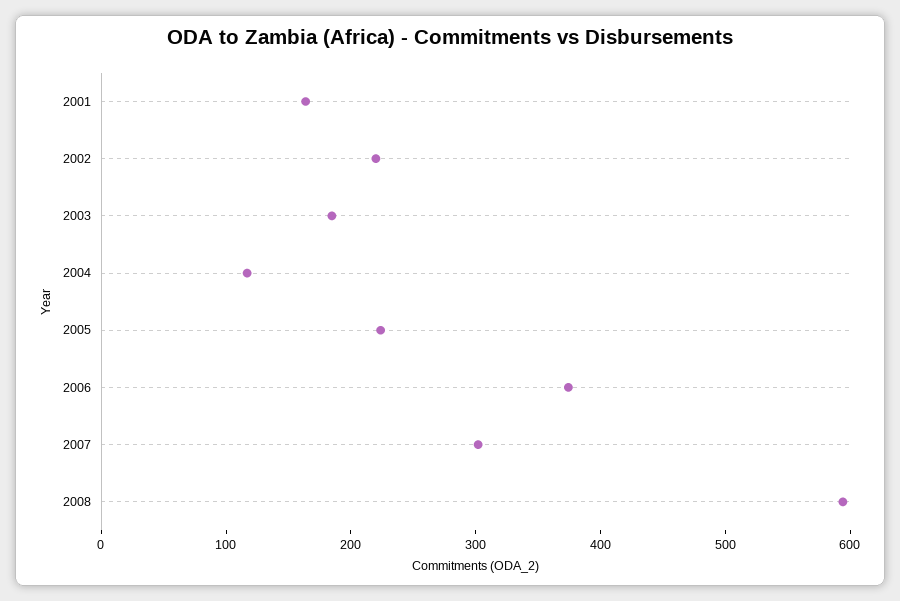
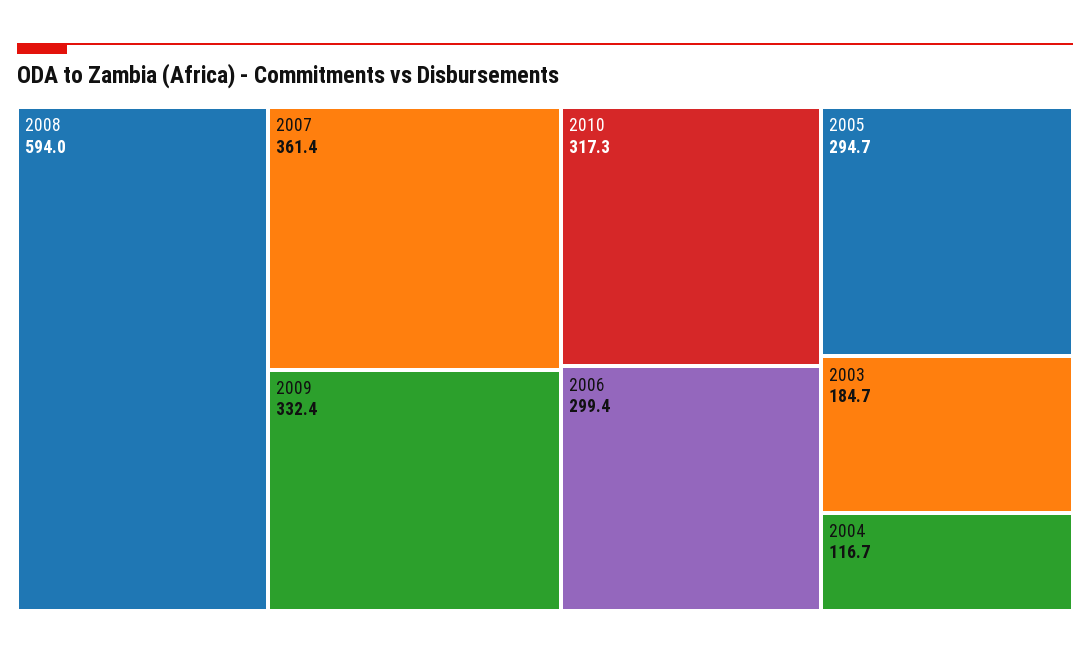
2001: 160 -> none
2002: 220 -> none
2005: 220 -> 294.7
2006: 380 -> 299.4
2007: 300 -> 361.4
2009: none -> 332.4
2010: none -> 317.3

